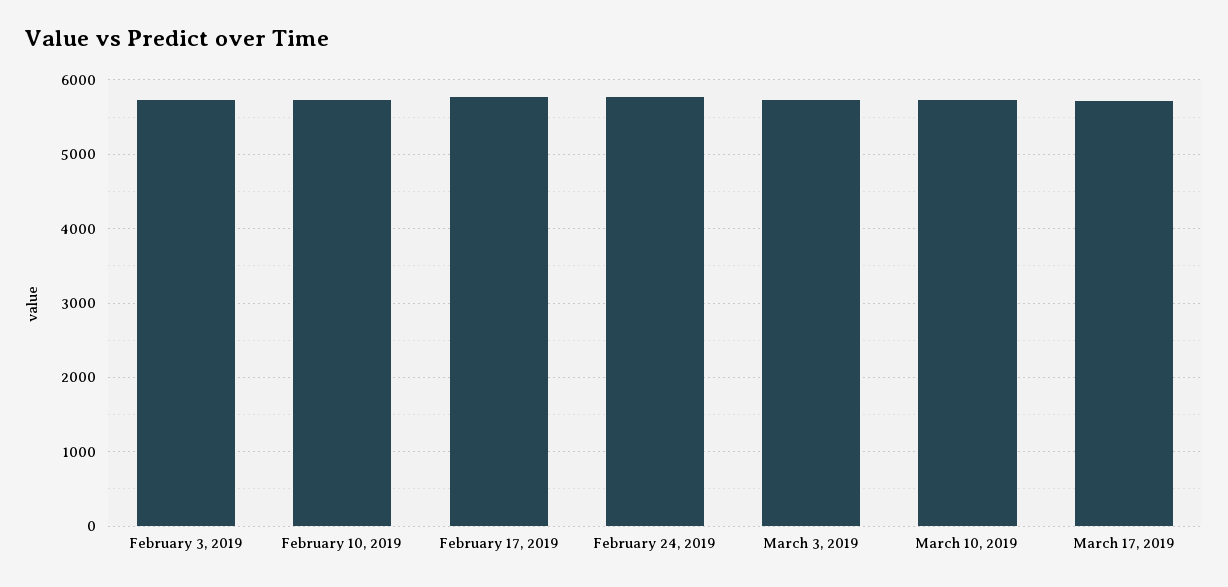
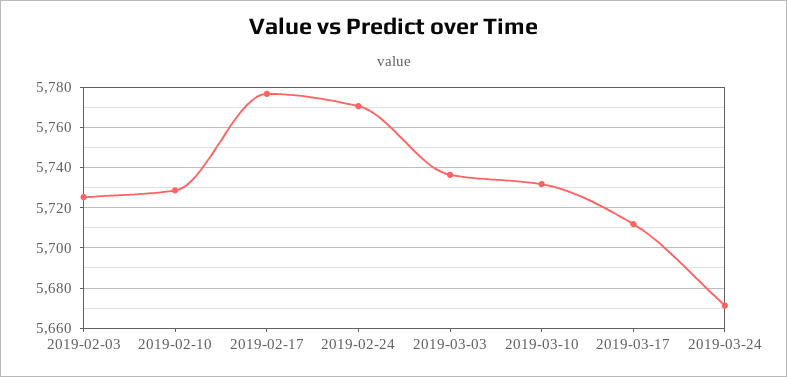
2019-03-24: none -> 5670

